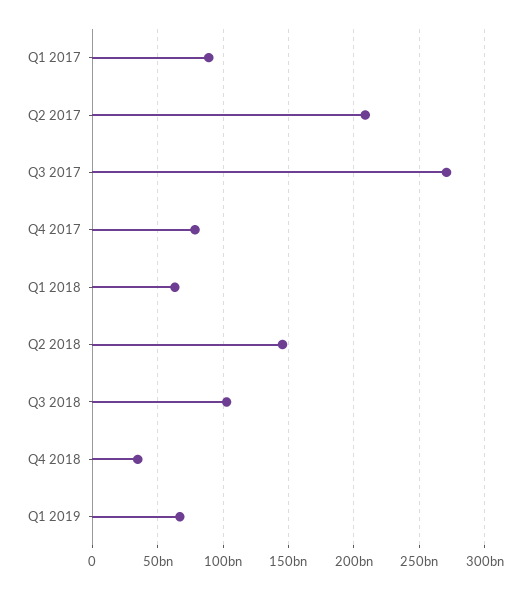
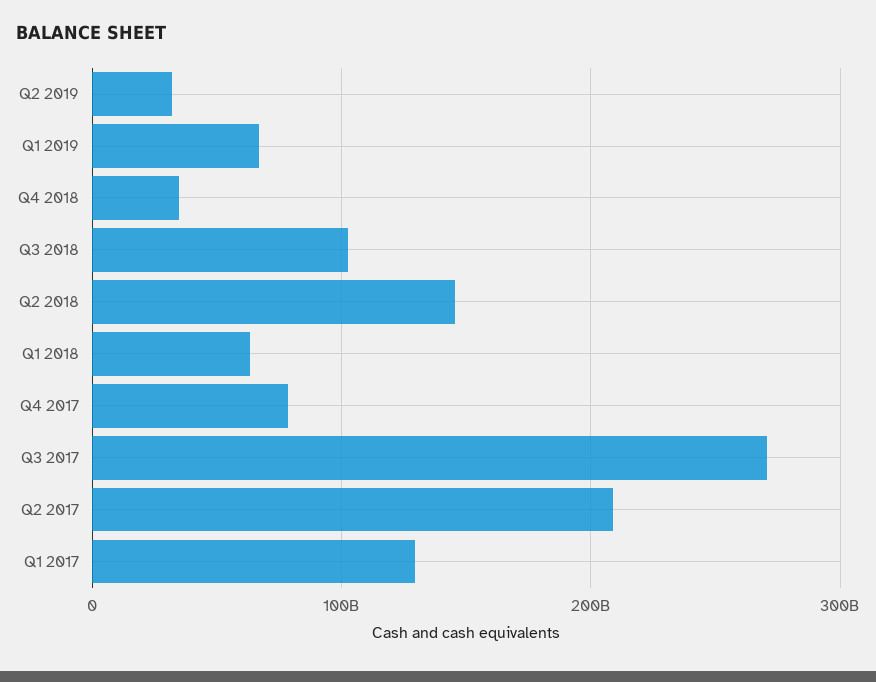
Q1 2017: 90000000000 -> 130000000000
Q2 2019: none -> 30000000000

